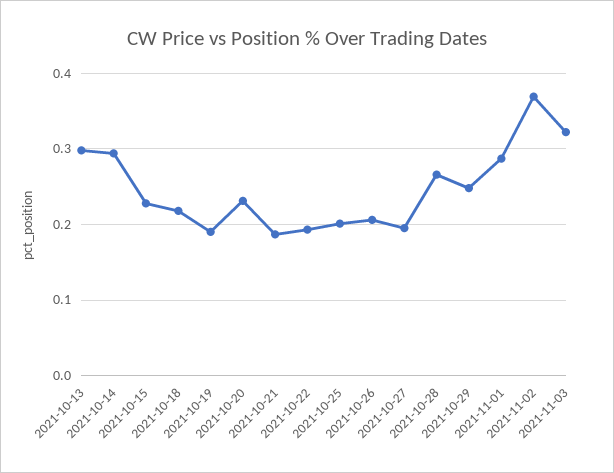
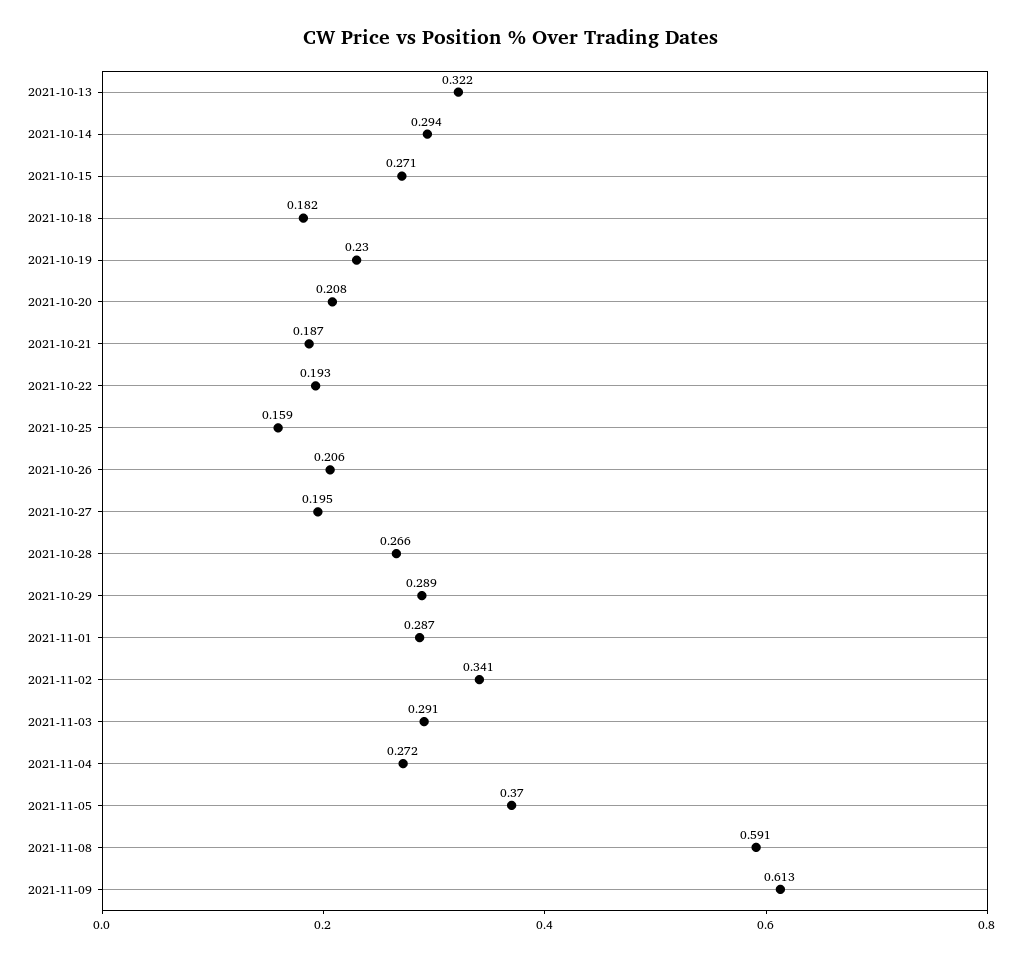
2021-10-13: 0.3 -> 0.322
2021-10-15: 0.23 -> 0.271
2021-10-18: 0.22 -> 0.182
2021-10-19: 0.19 -> 0.23
2021-10-20: 0.23 -> 0.208
2021-10-25: 0.2 -> 0.159
2021-10-29: 0.25 -> 0.289
2021-11-02: 0.37 -> 0.341
2021-11-03: 0.32 -> 0.291
2021-11-04: none -> 0.272
2021-11-05: none -> 0.37
2021-11-08: none -> 0.591
2021-11-09: none -> 0.613

